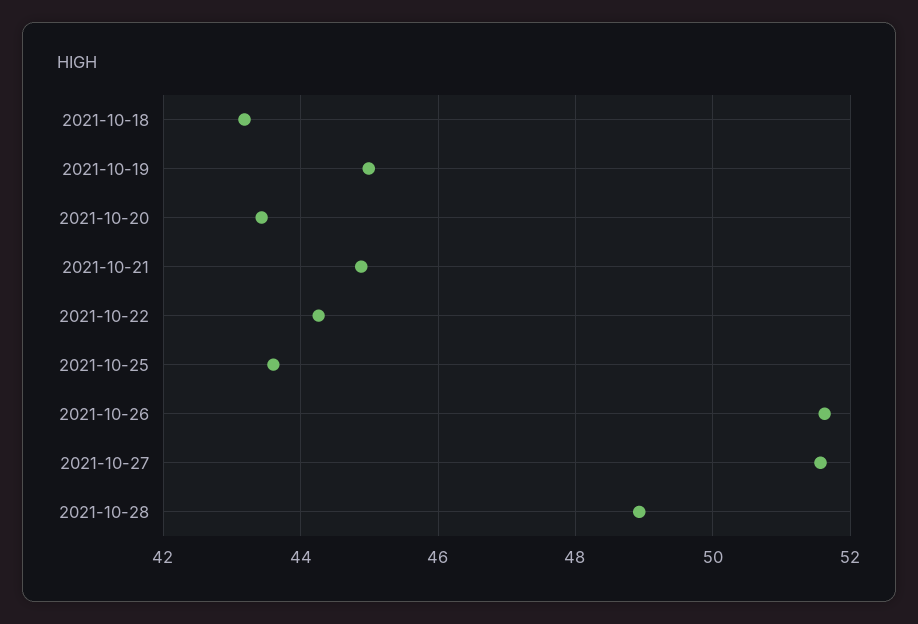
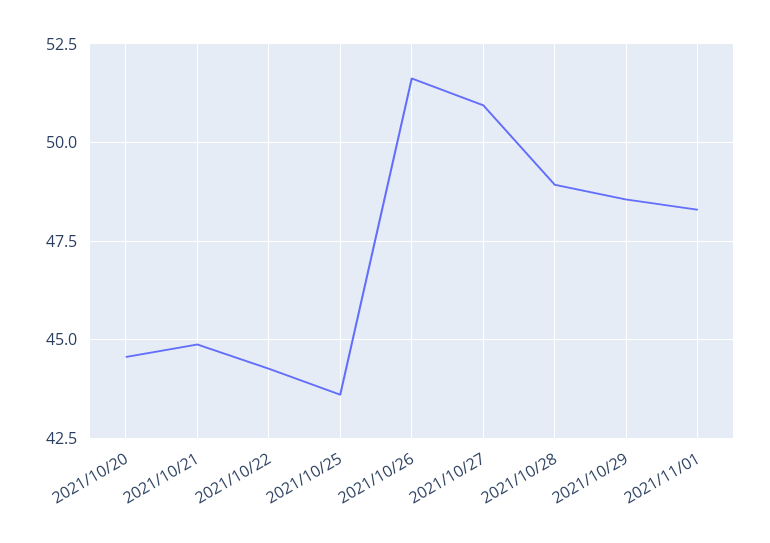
2021-10-18: 43.2 -> none
2021-10-19: 45 -> none
2021-10-20: 43.4 -> 44.5
2021-10-27: 51.6 -> 51
2021/10/29: none -> 48.5
2021/11/01: none -> 48.25

